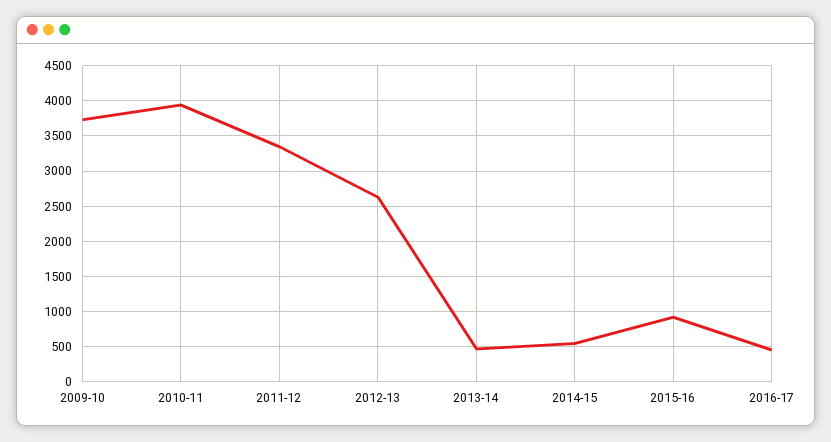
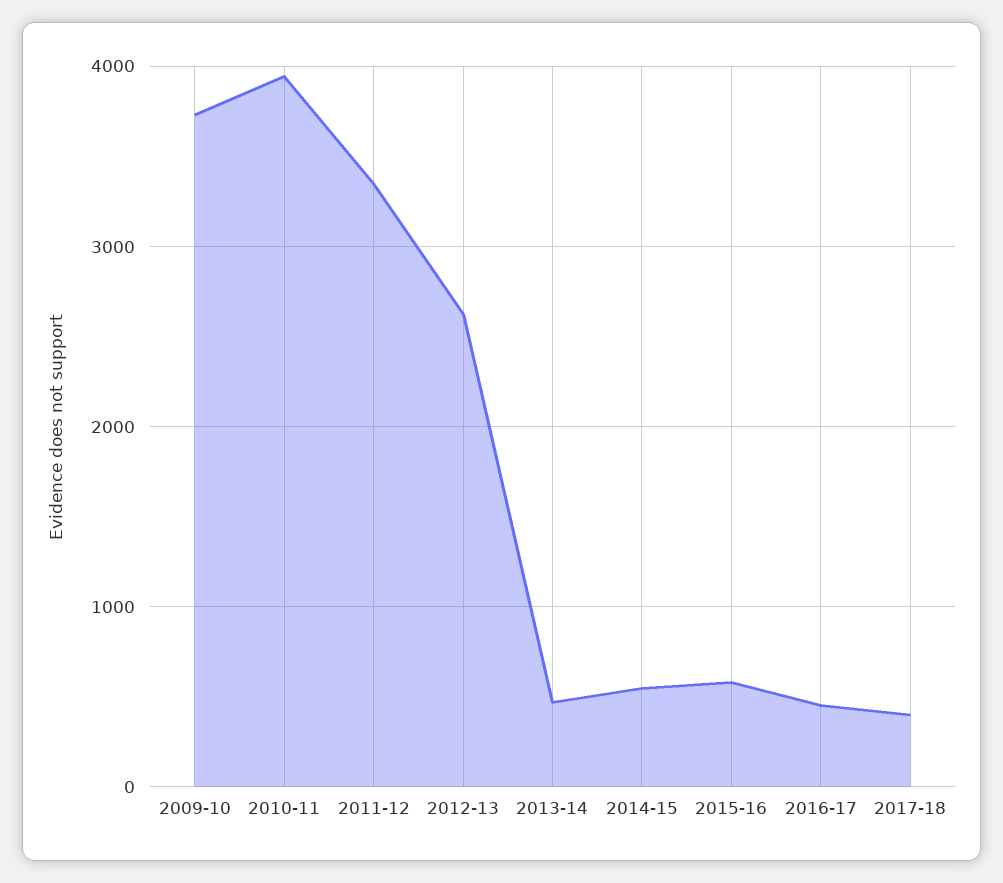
2015-16: 900 -> 600
2017-18: none -> 400

